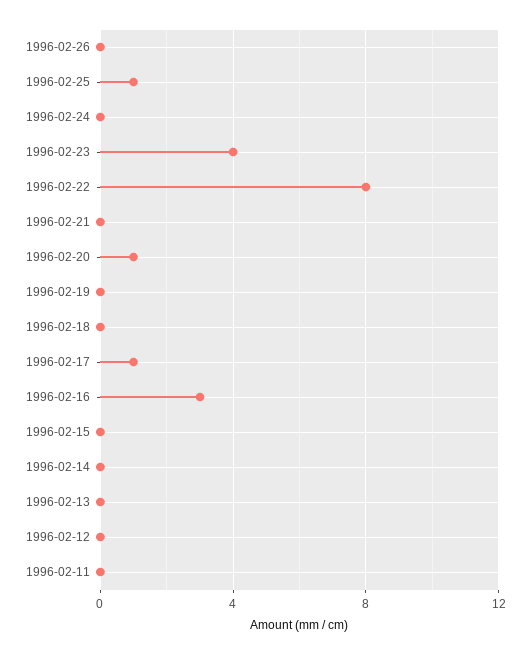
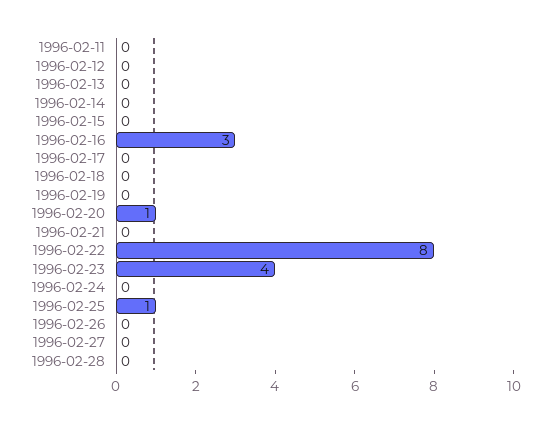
1996-02-17: 1 -> 0
1996-02-27: none -> 0
1996-02-28: none -> 0

